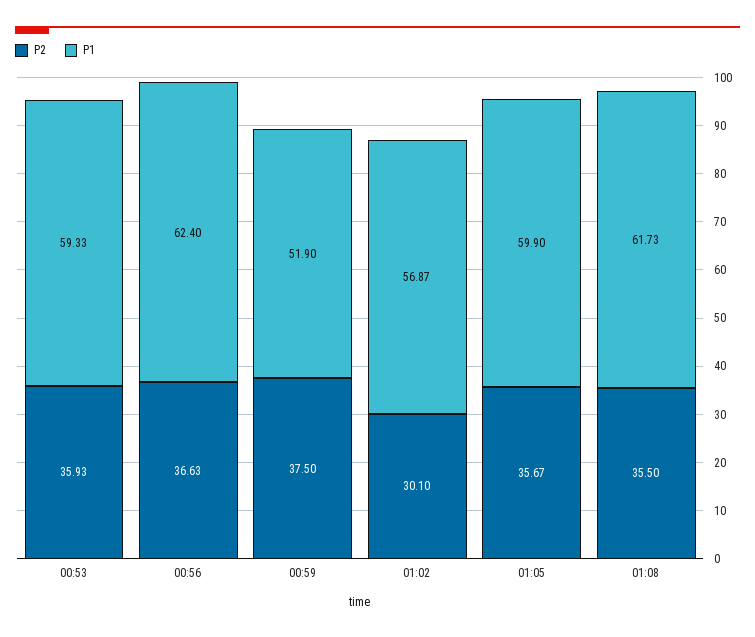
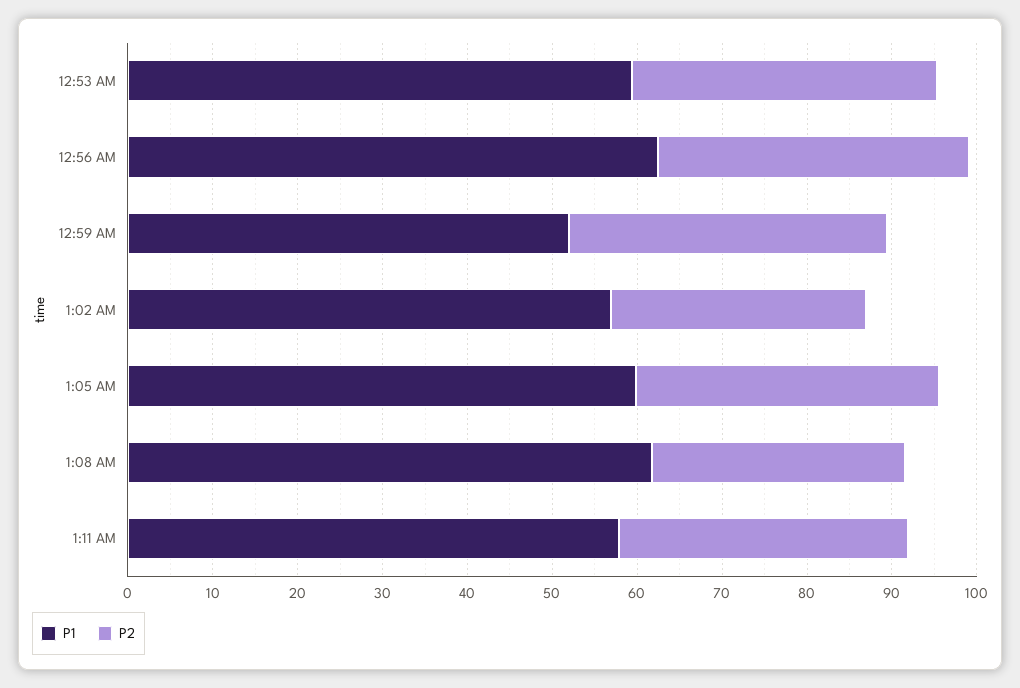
P2, 01:08: 35.5 -> 30
P1, 1:11 AM: none -> 58
P2, 1:11 AM: none -> 34

